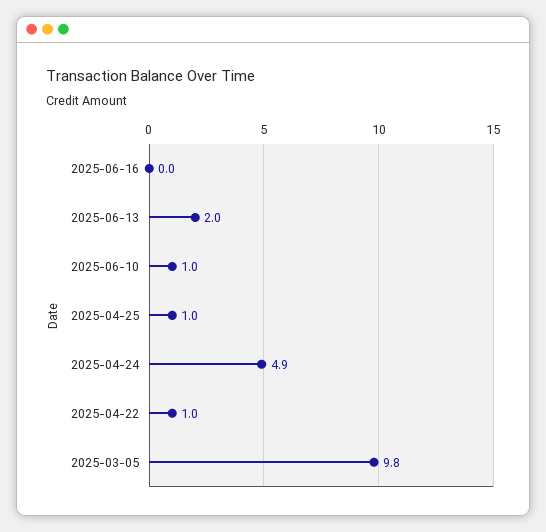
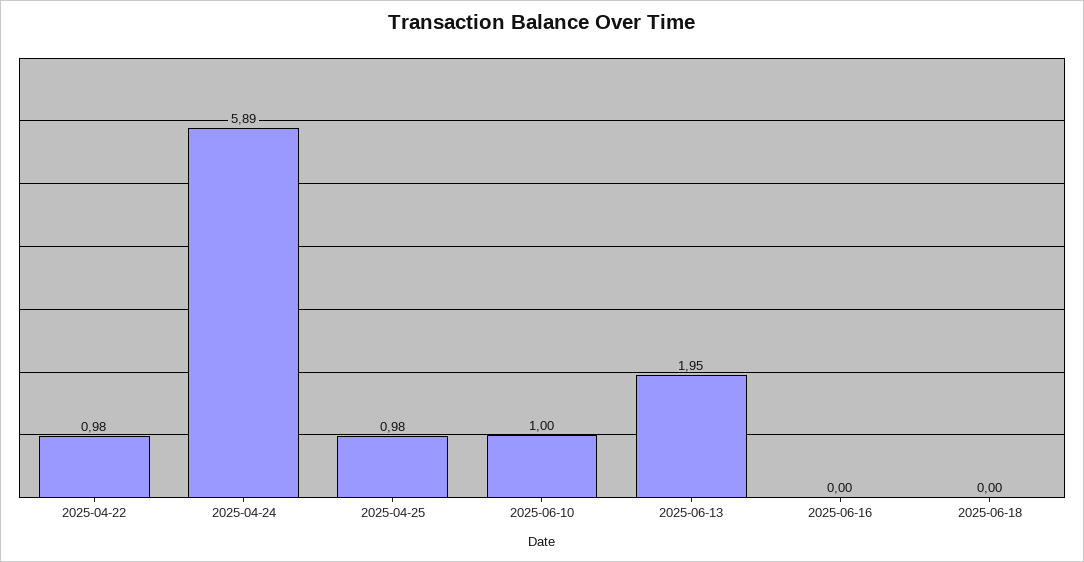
2025-04-24: 4.9 -> 5.89
2025-03-05: 9.8 -> none
2025-06-18: none -> 0

